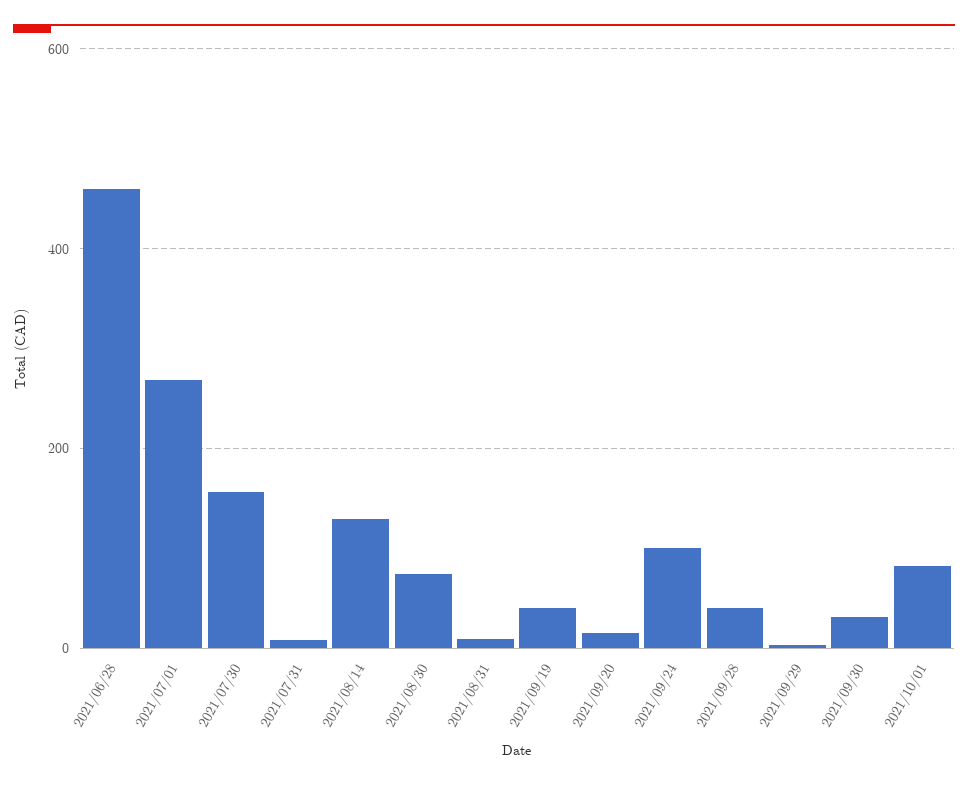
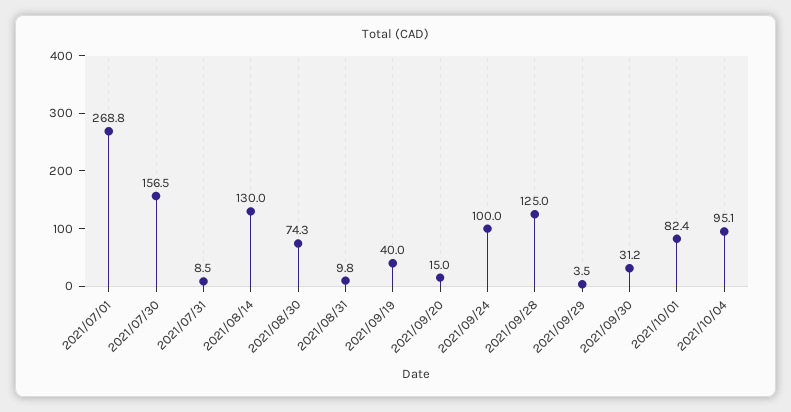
2021/06/28: 460 -> none
2021/09/28: 40 -> 125
2021/10/04: none -> 95.1

